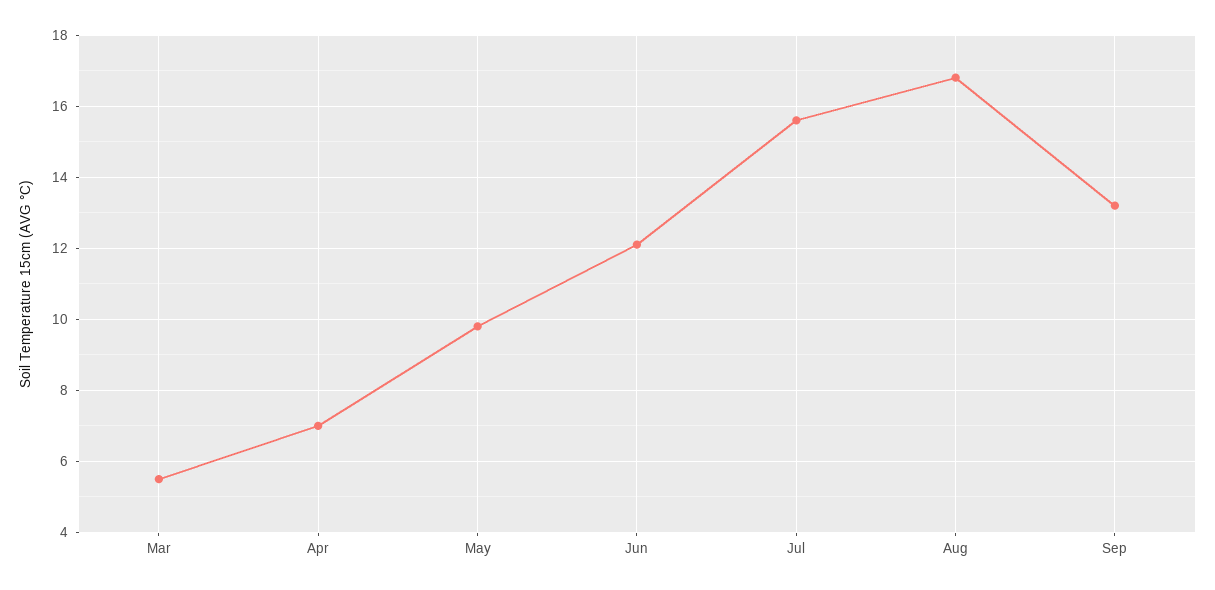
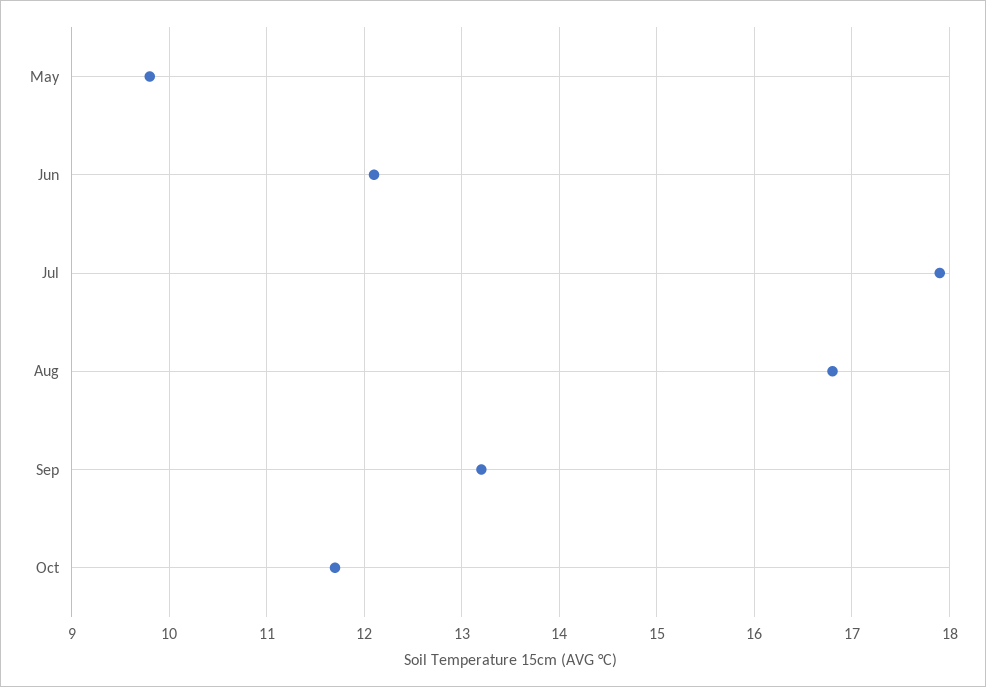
Mar: 5.5 -> none
Apr: 7 -> none
Jul: 15.5 -> 17.9
Oct: none -> 11.7

